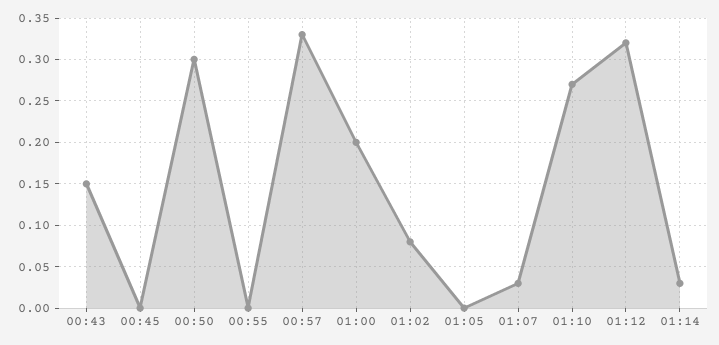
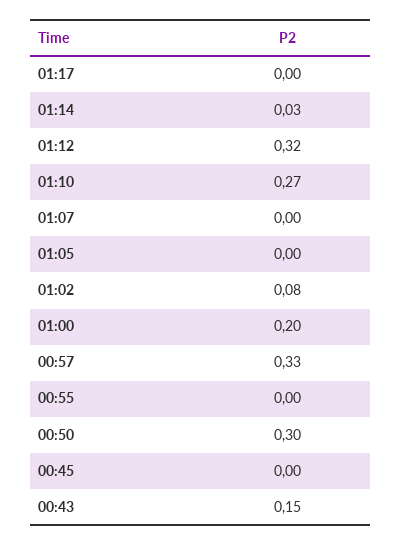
01:07: 0.03 -> 0
01:17: none -> 0

